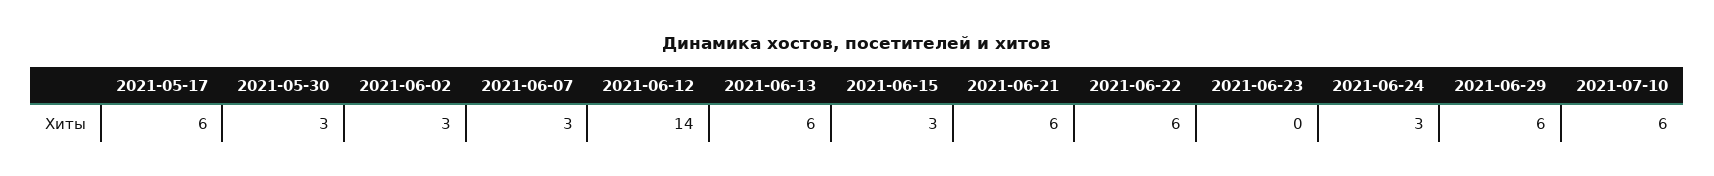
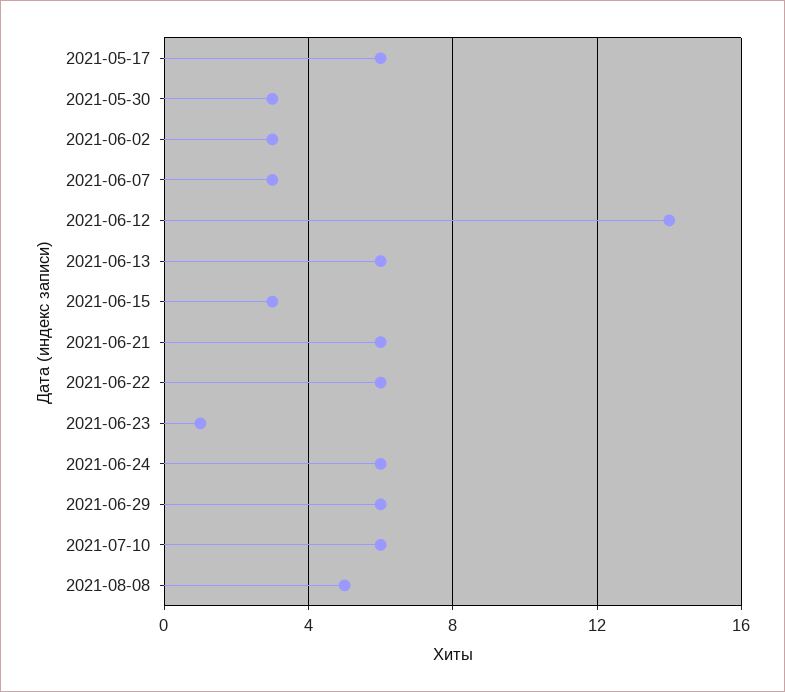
2021-06-23: 0 -> 1
2021-06-24: 3 -> 6
2021-08-08: none -> 5

